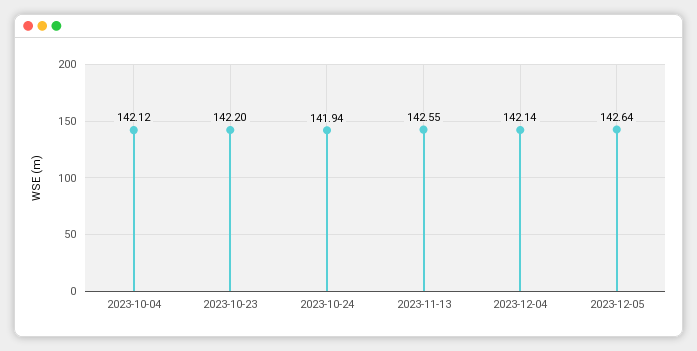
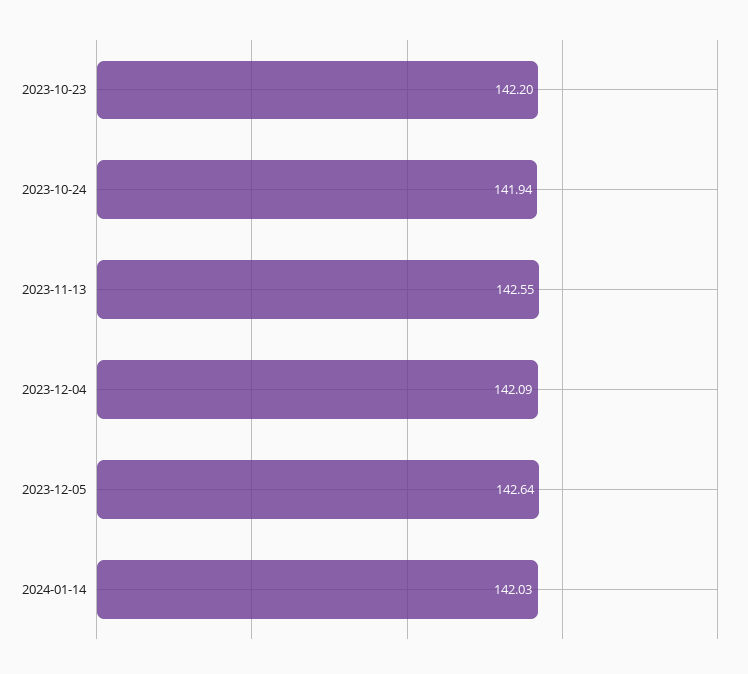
2023-10-04: 142.12 -> none
2023-12-04: 142.14 -> 142.09
2024-01-14: none -> 142.03

